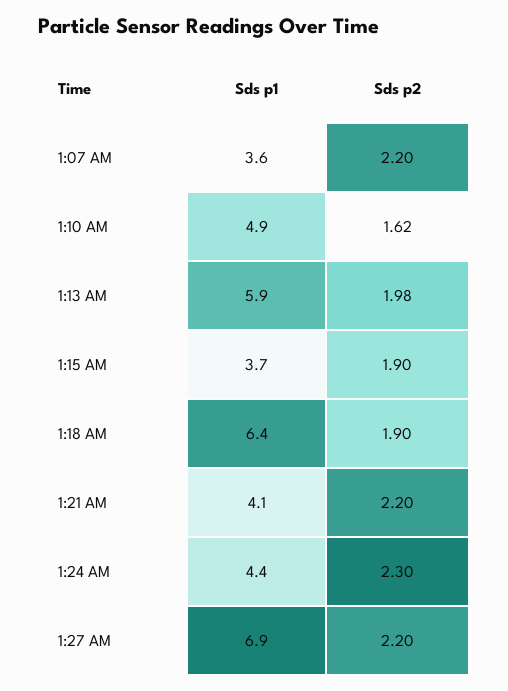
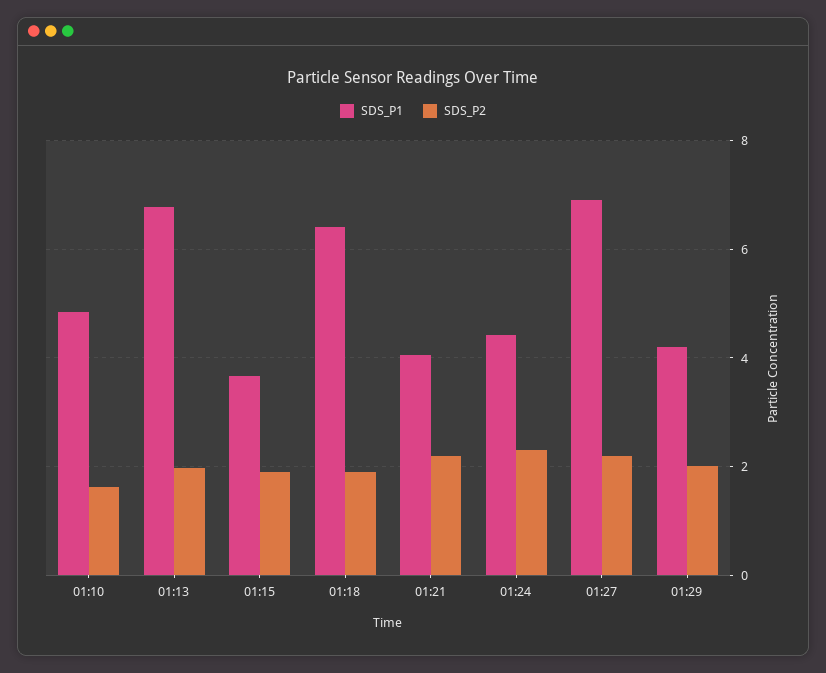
Sds p1, 1:07 AM: 3.6 -> none
Sds p2, 1:07 AM: 2.2 -> none
Sds p1, 1:13 AM: 5.9 -> 6.8
Sds p1, 01:29: none -> 4.2
Sds p2, 01:29: none -> 2

